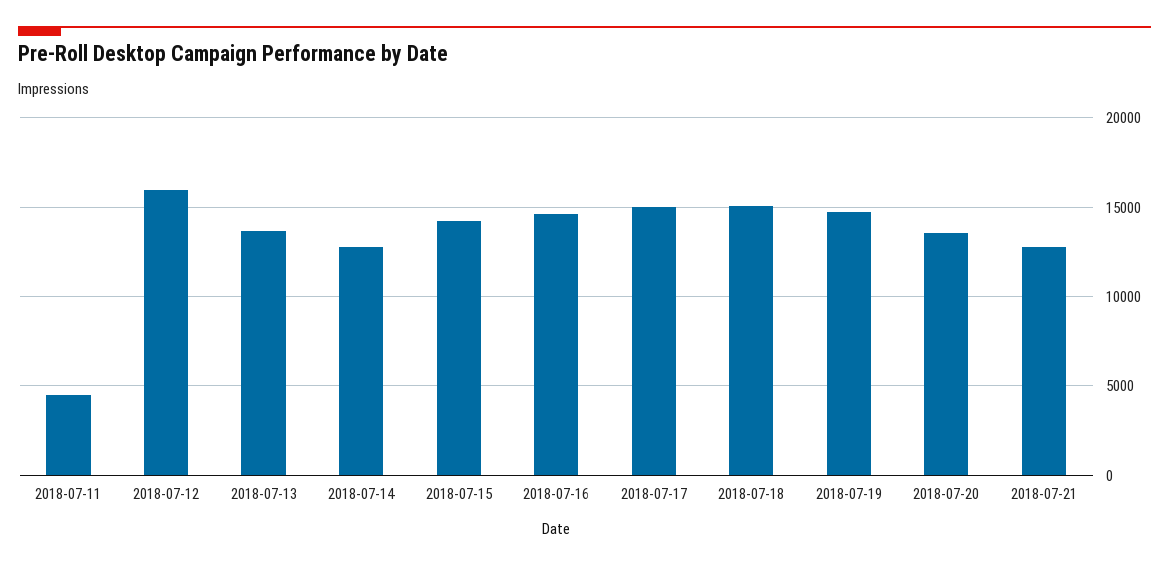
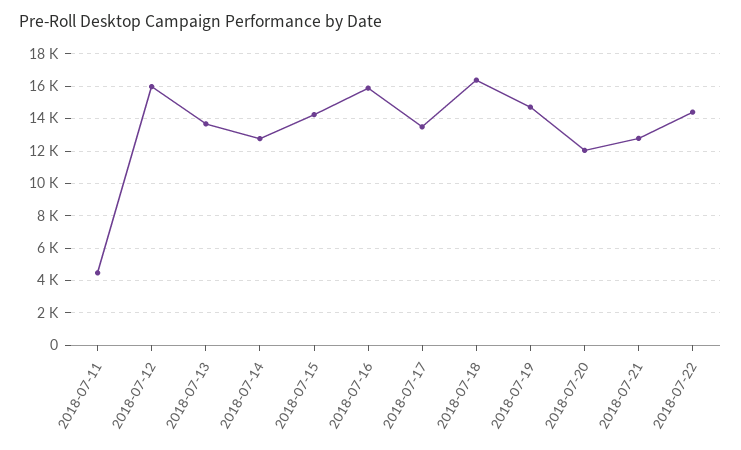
2018-07-16: 14500 -> 16000
2018-07-17: 15000 -> 13500
2018-07-18: 15000 -> 16500
2018-07-20: 13500 -> 12000
2018-07-22: none -> 14500

